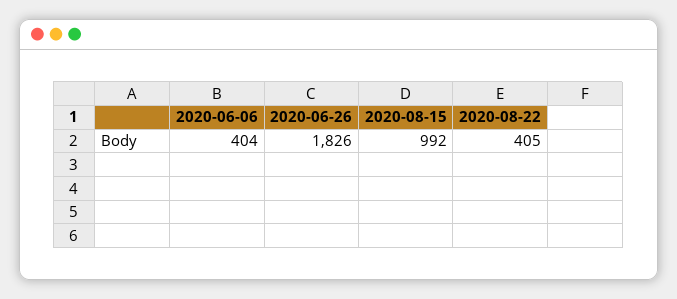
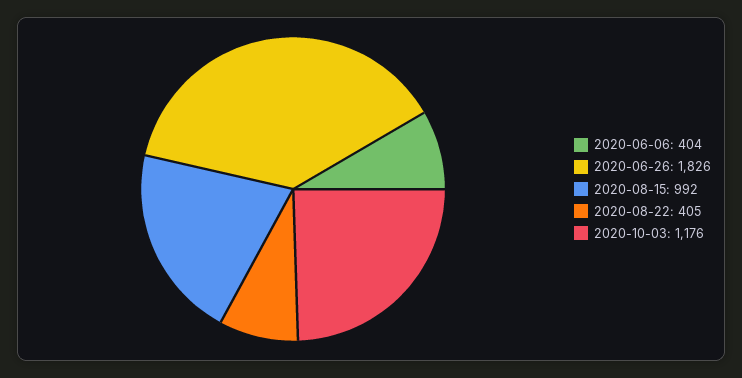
2020-10-03: none -> 1176

